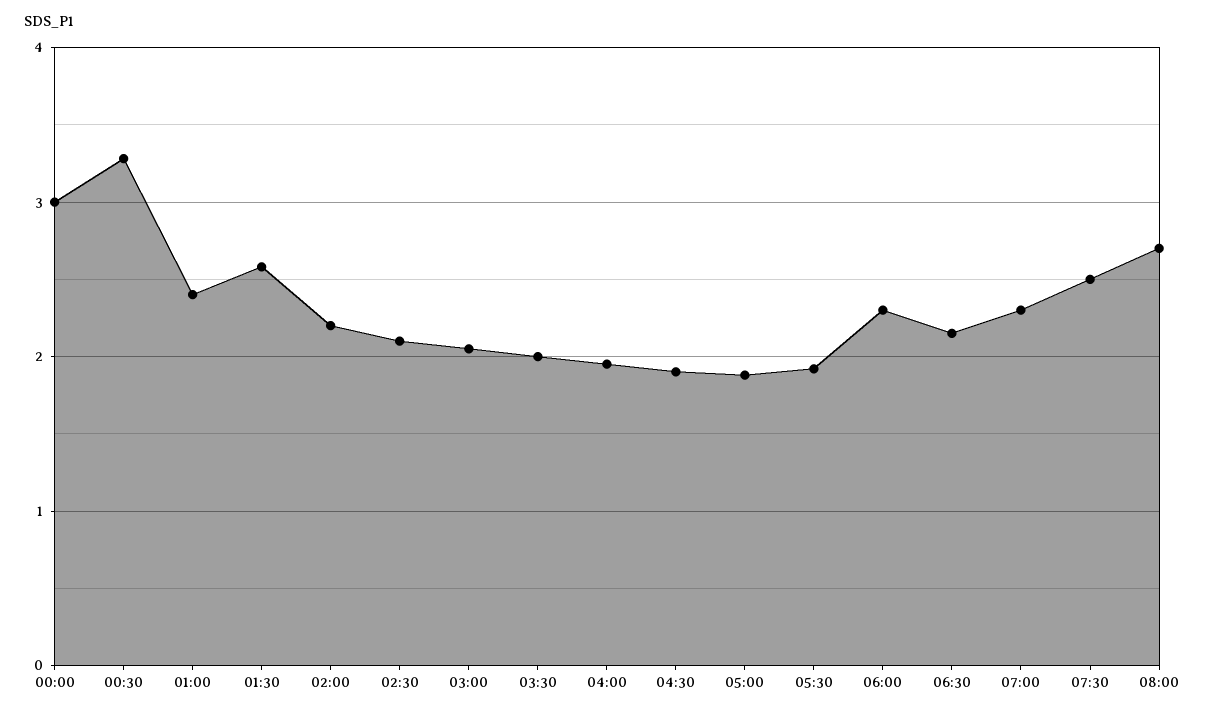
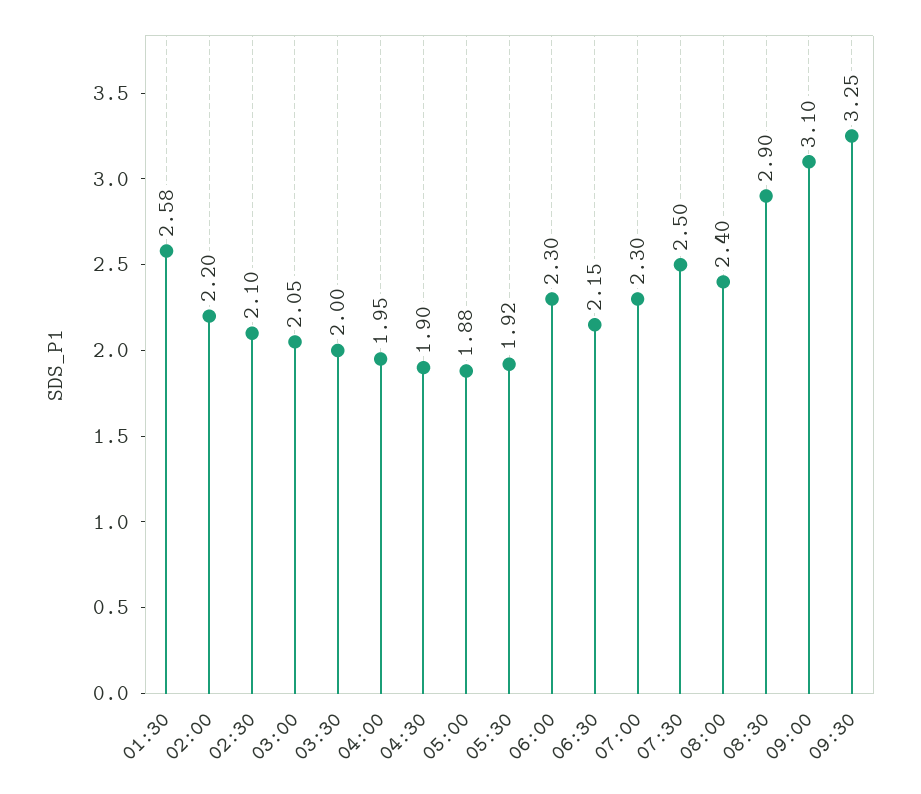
00:00: 3 -> none
00:30: 3.3 -> none
01:00: 2.4 -> none
08:00: 2.7 -> 2.4
08:30: none -> 2.9
09:00: none -> 3.1
09:30: none -> 3.25

